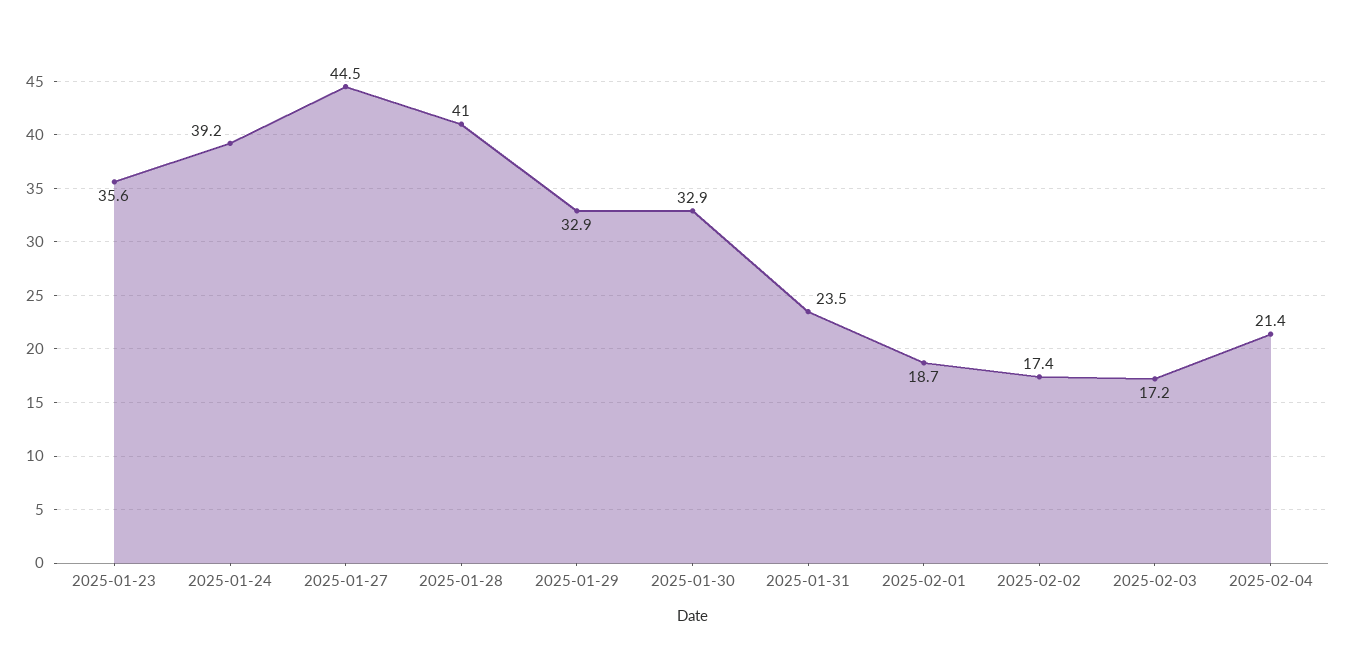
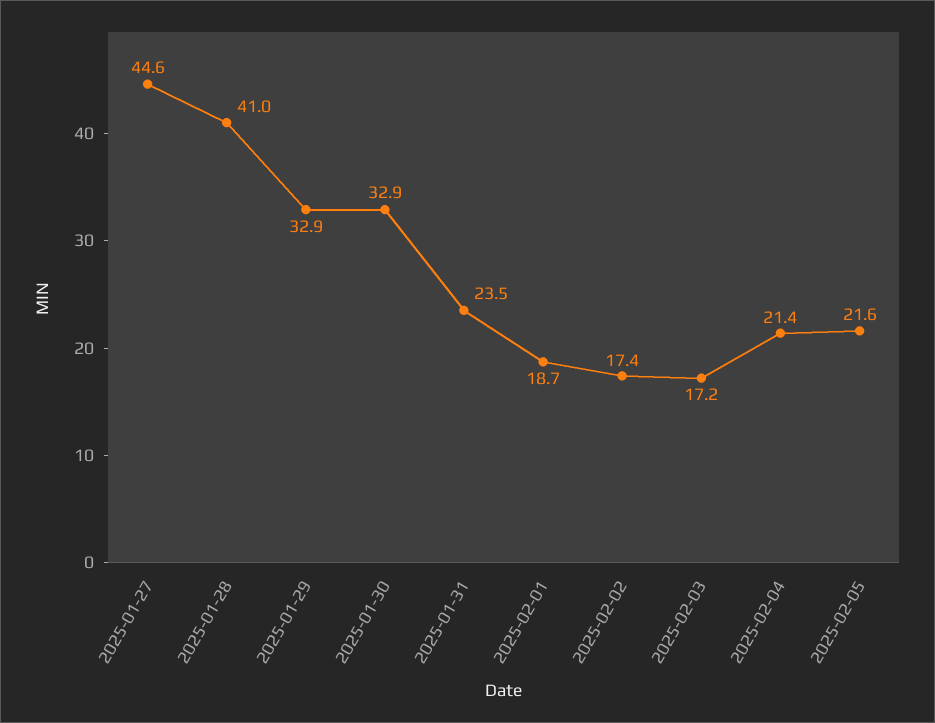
2025-01-23: 35.6 -> none
2025-01-24: 39.2 -> none
2025-01-27: 44.5 -> 44.6
2025-02-05: none -> 21.6

